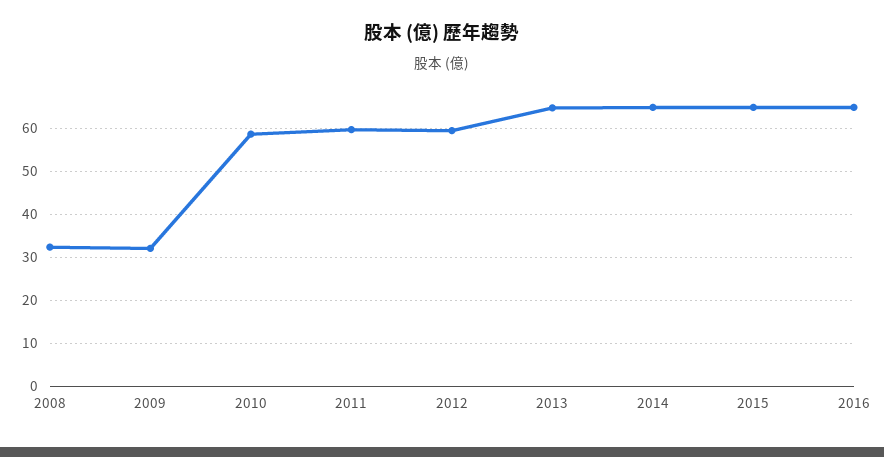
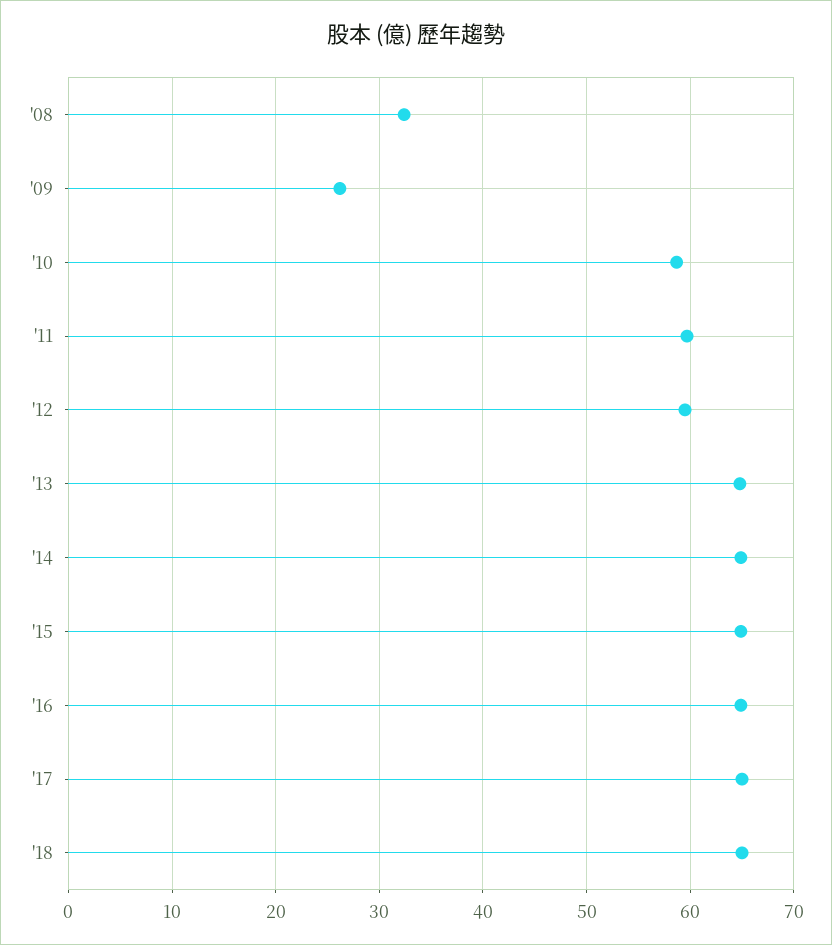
2009: 32 -> 26
'17: none -> 65
'18: none -> 65

